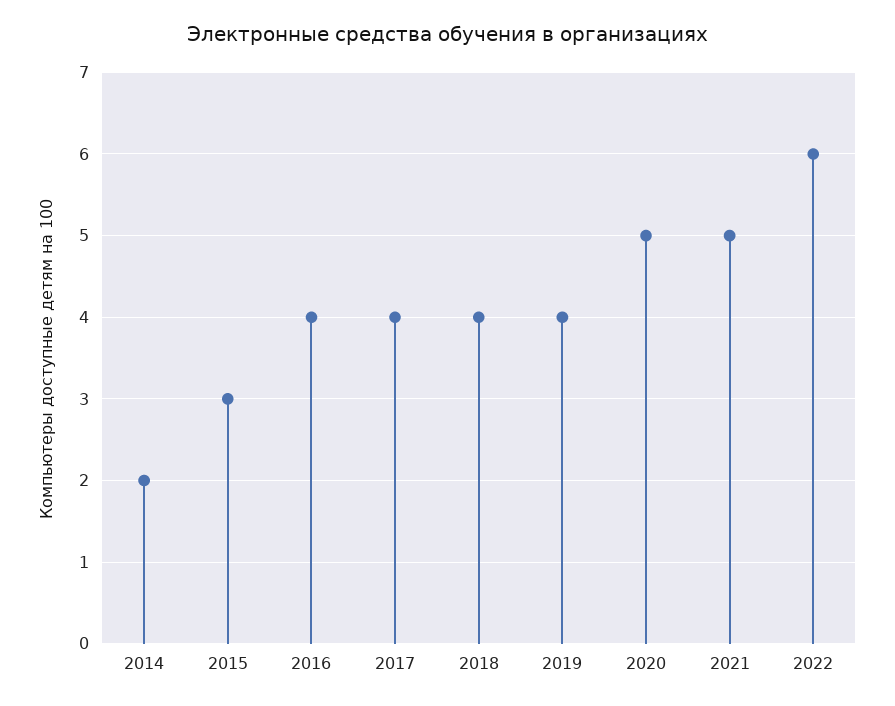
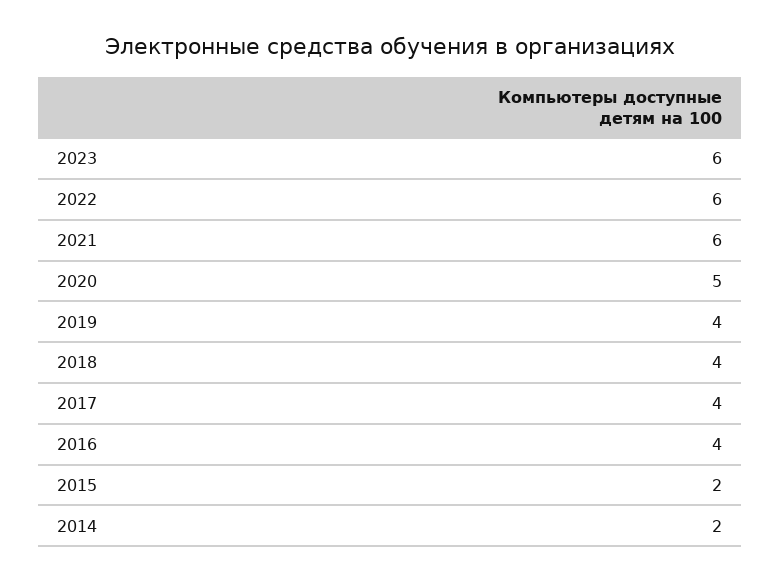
2015: 3 -> 2
2021: 5 -> 6
2023: none -> 6

